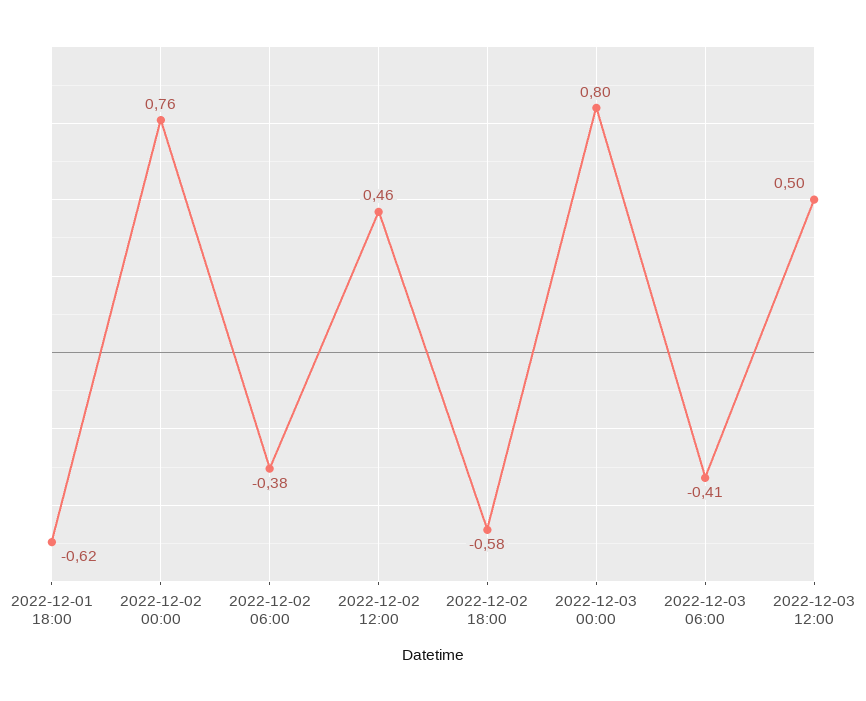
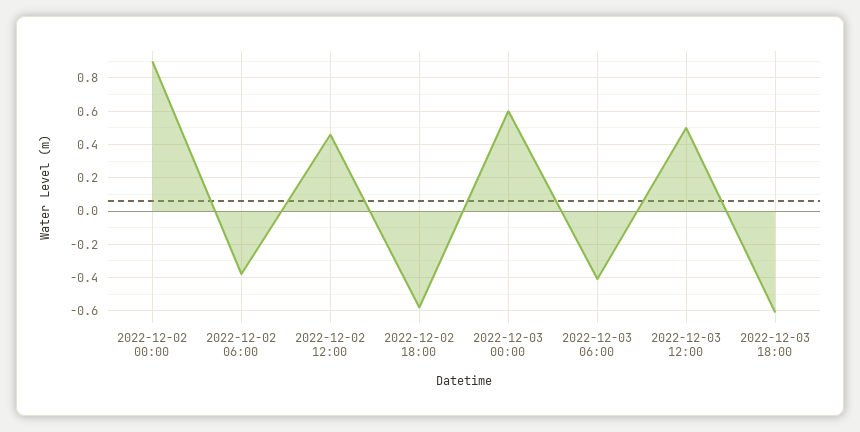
2022-12-01 18:00: -0.62 -> none
2022-12-02 00:00: 0.76 -> 0.9
2022-12-03 00:00: 0.8 -> 0.6
2022-12-03 18:00: none -> -0.6

